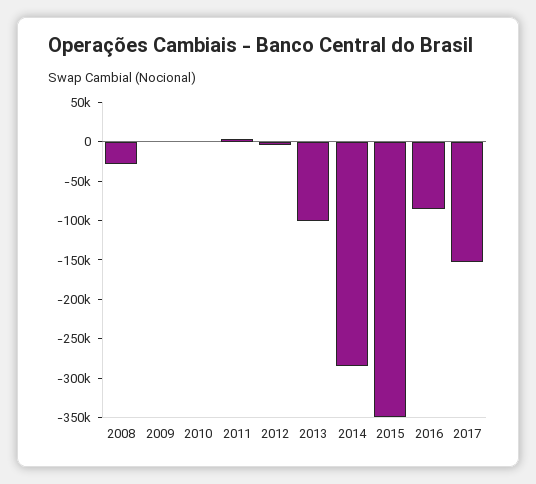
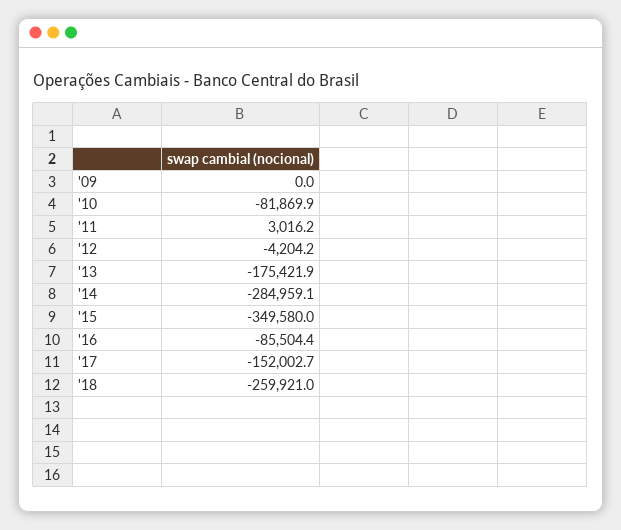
2008: -25000 -> none
2010: 0 -> -81869.9
2013: -100000 -> -175421.9
'18: none -> -259921

